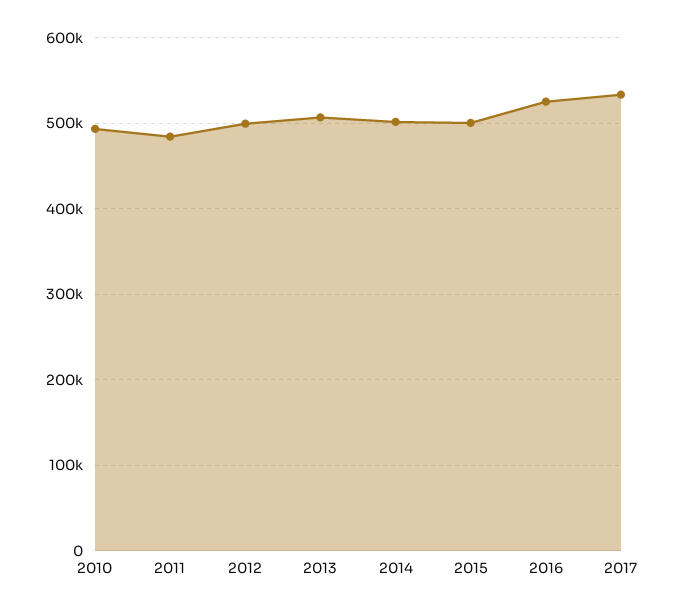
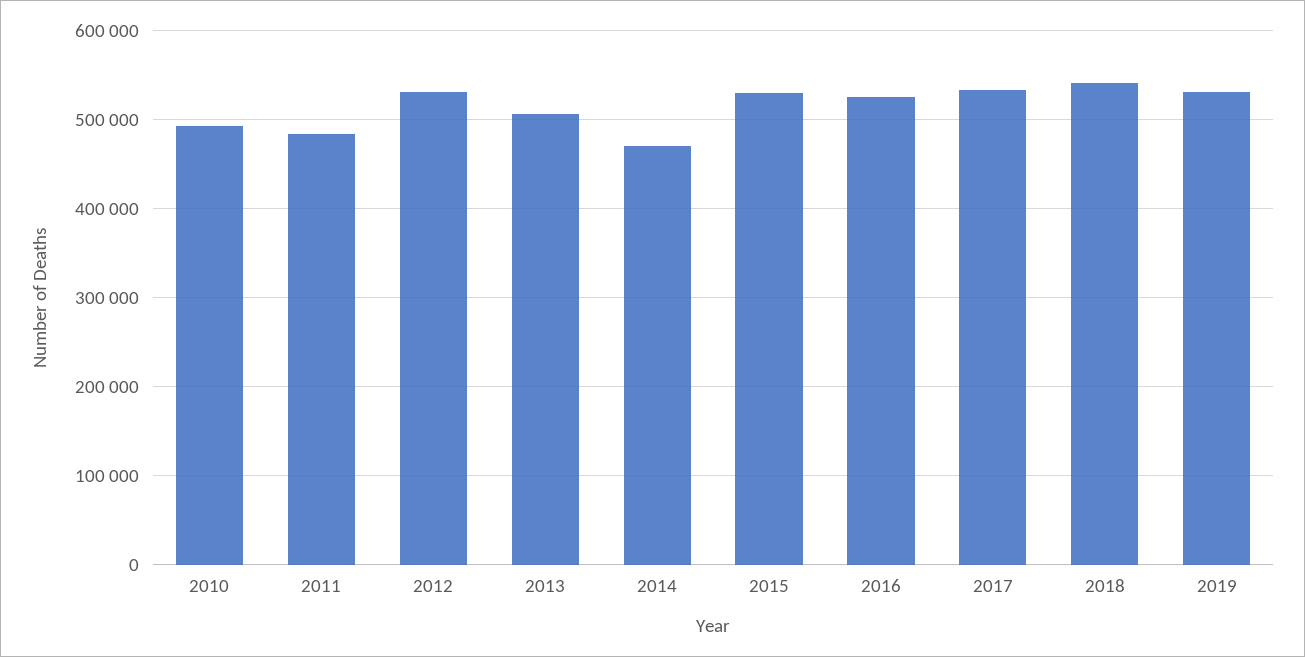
2012: 500000 -> 530000
2014: 500000 -> 470000
2015: 500000 -> 530000
2018: none -> 540000
2019: none -> 530000

